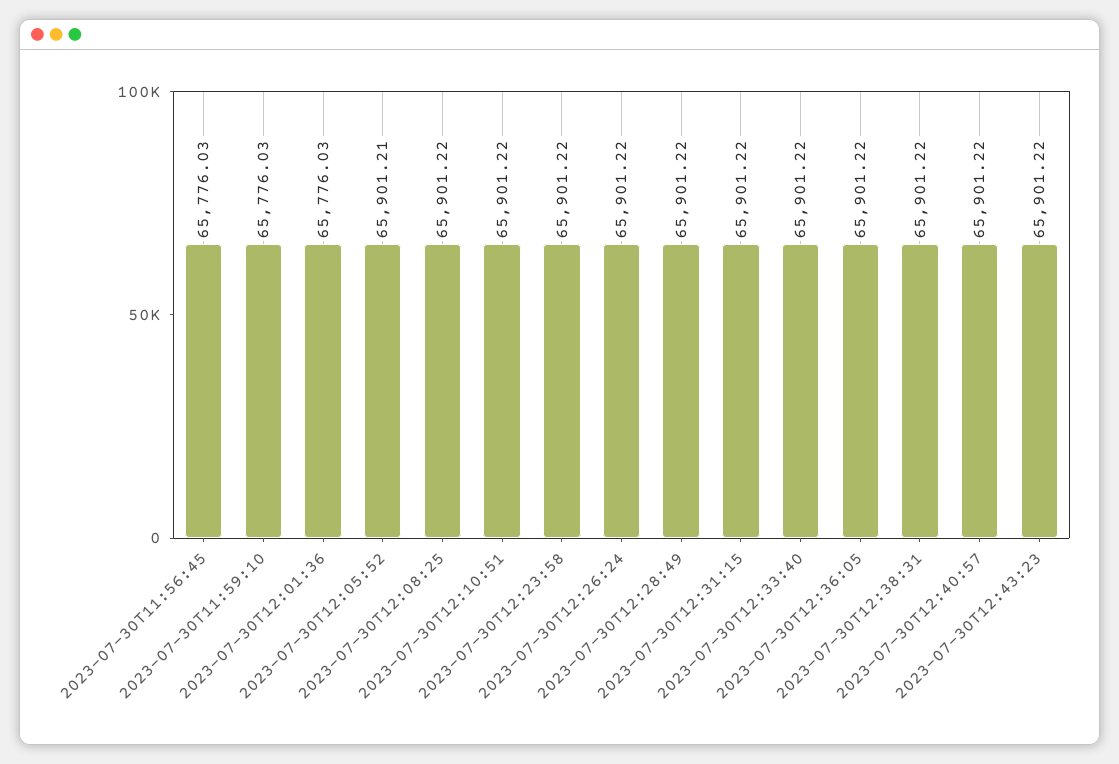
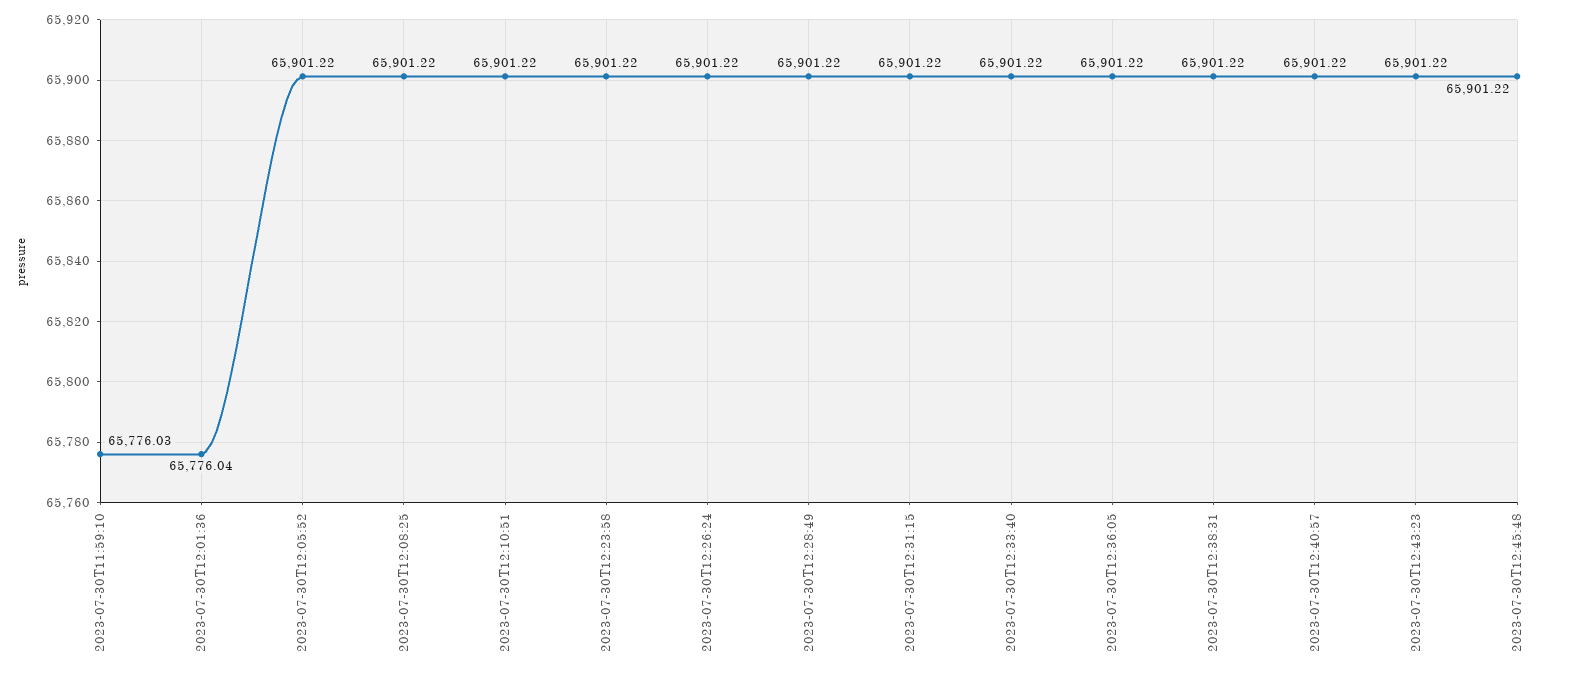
2023-07-30T11:56:45: 65776.03 -> none
2023-07-30T12:01:36: 65776.03 -> 65776.04
2023-07-30T12:05:52: 65901.21 -> 65901.22
2023-07-30T12:45:48: none -> 65901.22

